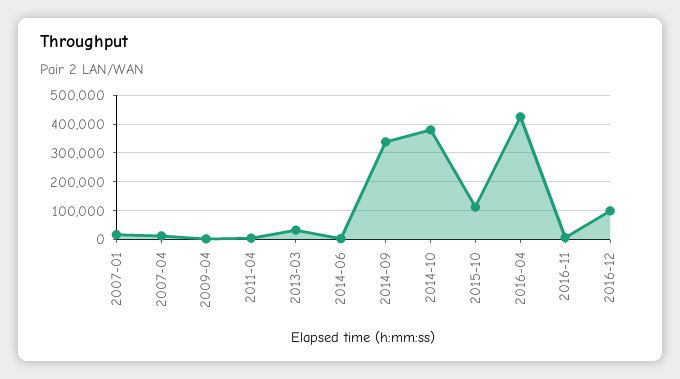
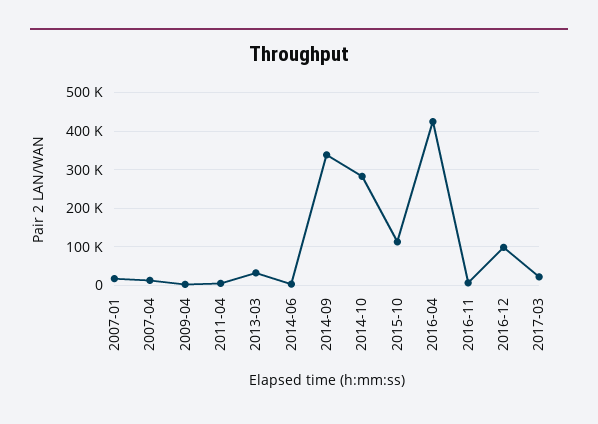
2014-10: 375000 -> 280000
2017-03: none -> 20000

